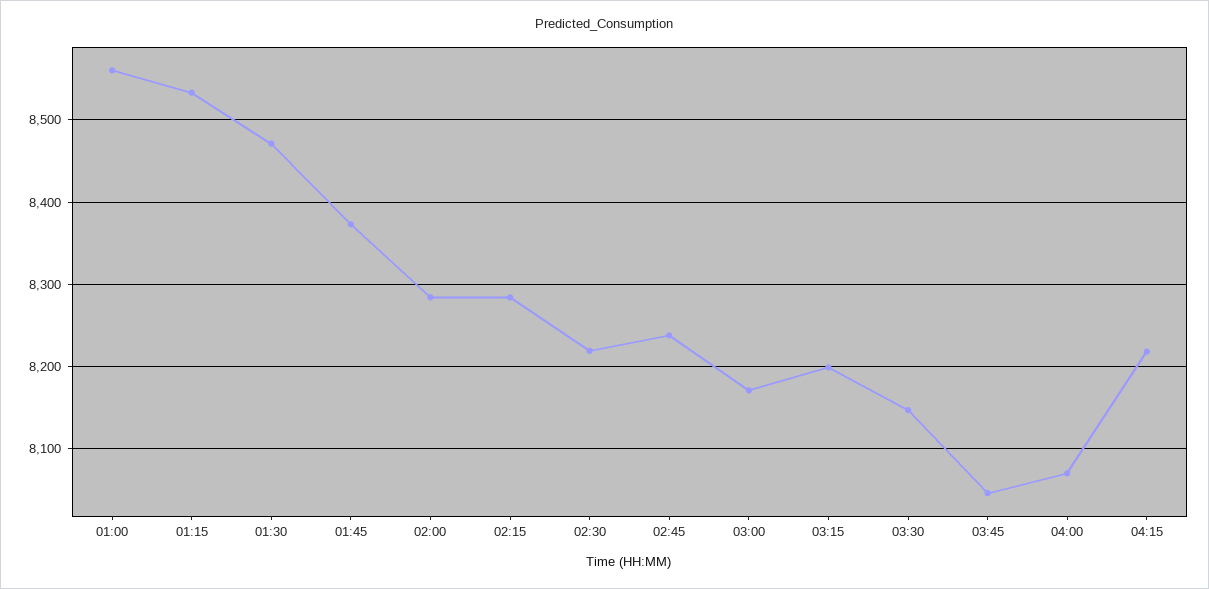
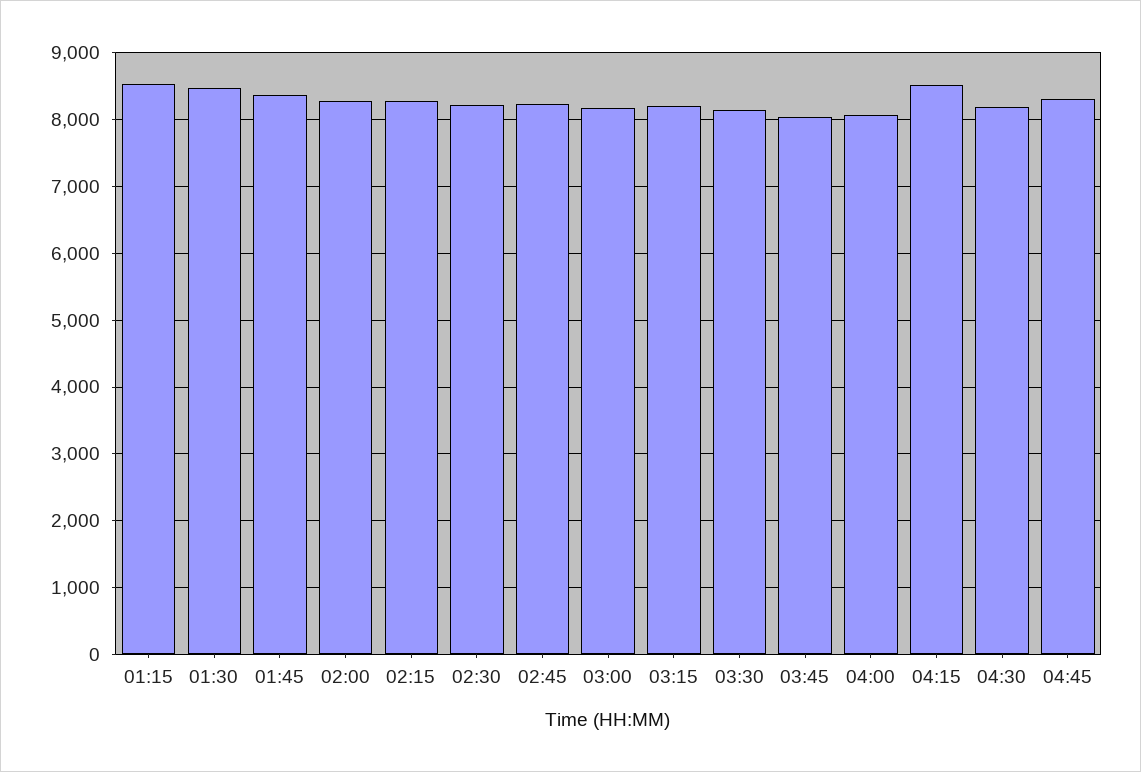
01:00: 8560 -> none
04:15: 8220 -> 8500
04:30: none -> 8200
04:45: none -> 8300

